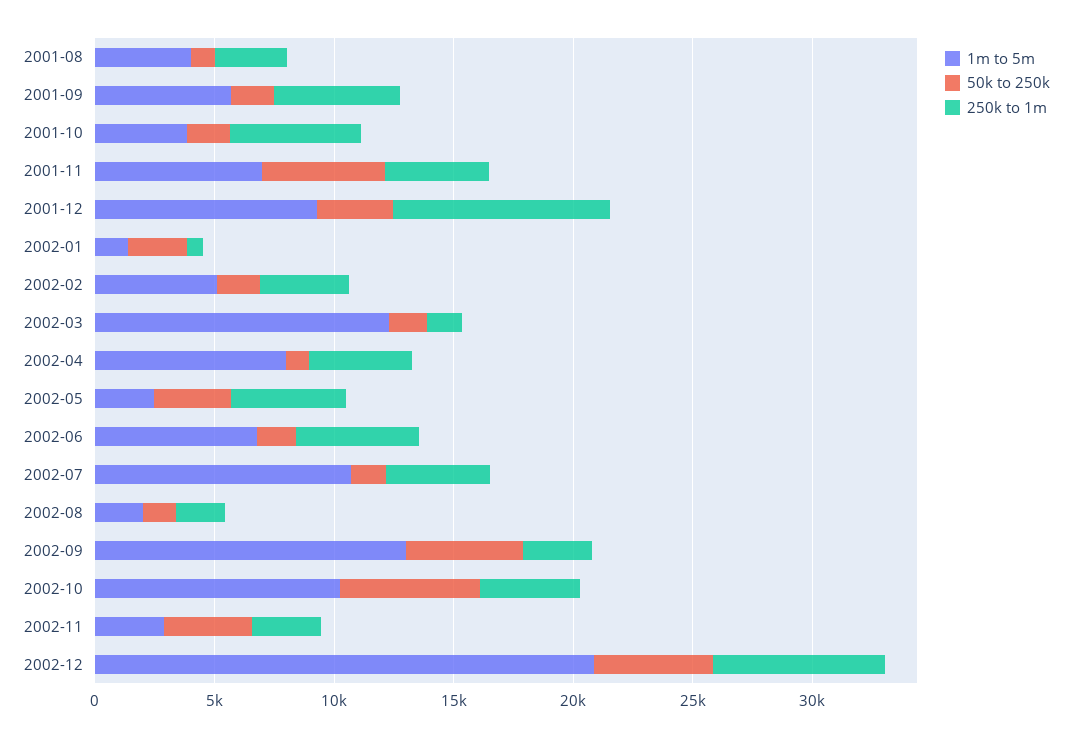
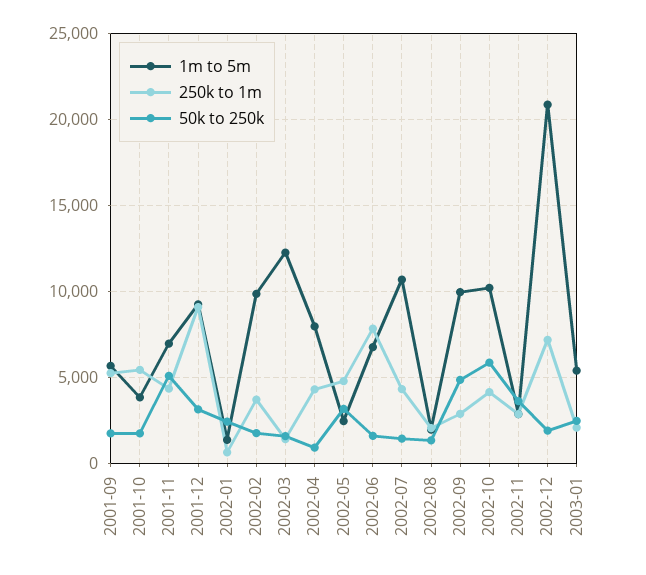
1m to 5m, 2001-08: 4000 -> none
50k to 250k, 2001-08: 1000 -> none
250k to 1m, 2001-08: 3000 -> none
1m to 5m, 2002-02: 5000 -> 10000
250k to 1m, 2002-06: 5000 -> 8000
1m to 5m, 2002-09: 13000 -> 10000
50k to 250k, 2002-12: 5000 -> 2000
1m to 5m, 2003-01: none -> 5500
250k to 1m, 2003-01: none -> 2000
50k to 250k, 2003-01: none -> 2500

